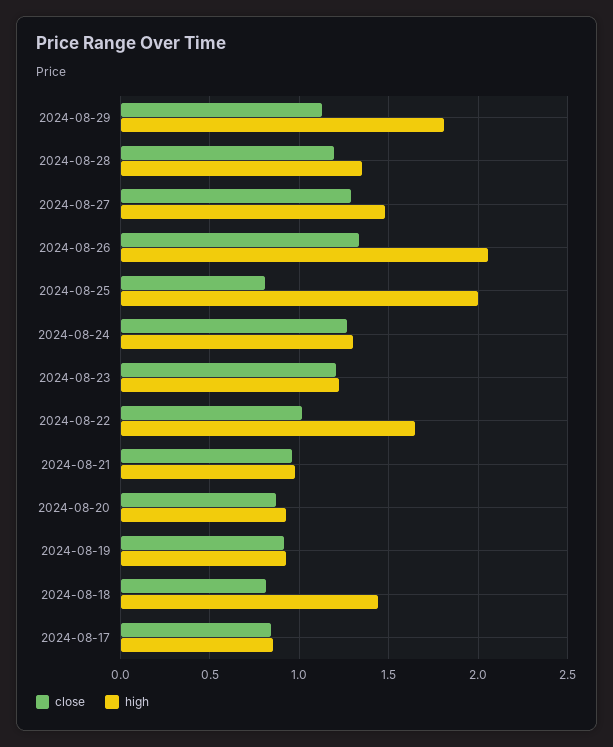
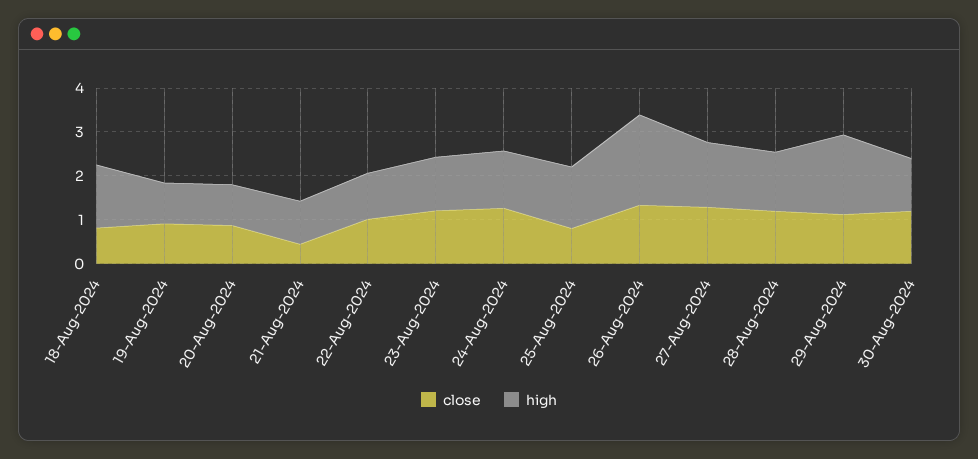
high, 2024-08-25: 2 -> 1.4
high, 2024-08-22: 1.65 -> 1
close, 2024-08-21: 0.95 -> 0.4
close, 2024-08-17: 0.85 -> none
high, 2024-08-17: 0.85 -> none
close, 30-Aug-2024: none -> 1.2
high, 30-Aug-2024: none -> 1.2

